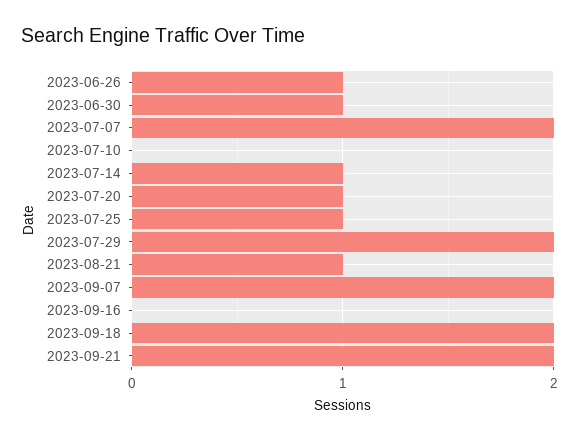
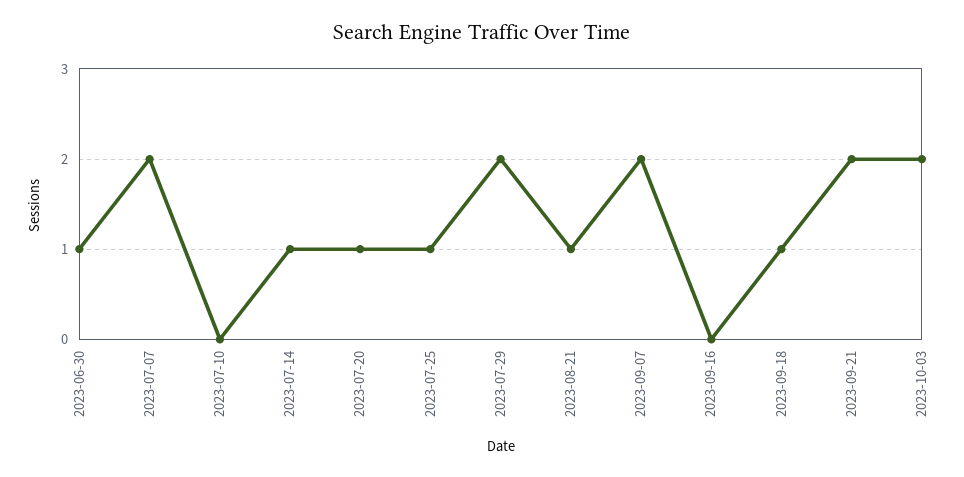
2023-06-26: 1 -> none
2023-09-18: 2 -> 1
2023-10-03: none -> 2

